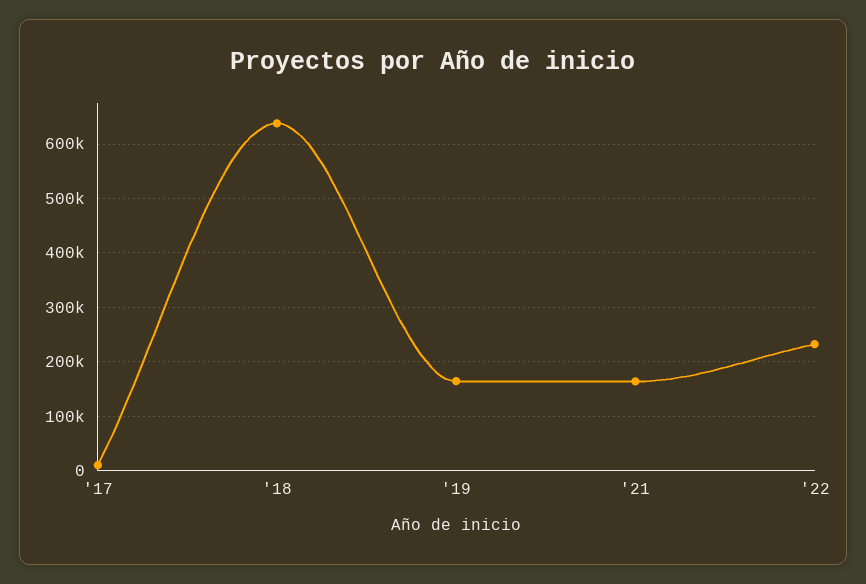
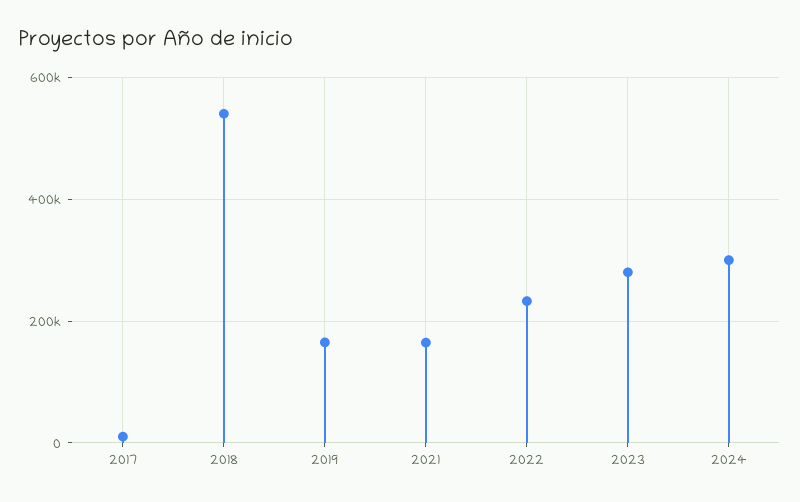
'18: 640000 -> 540000
2023: none -> 280000
2024: none -> 300000

